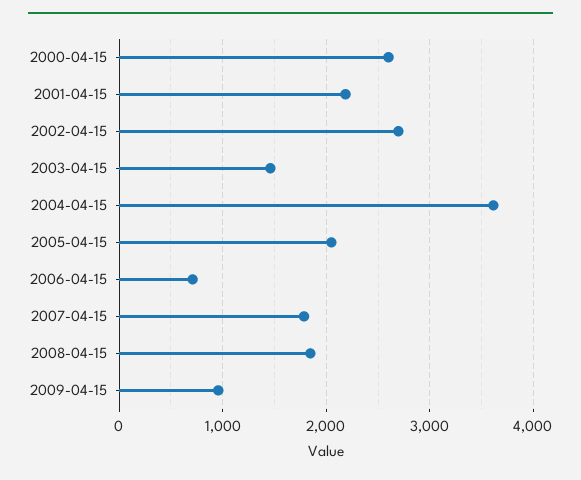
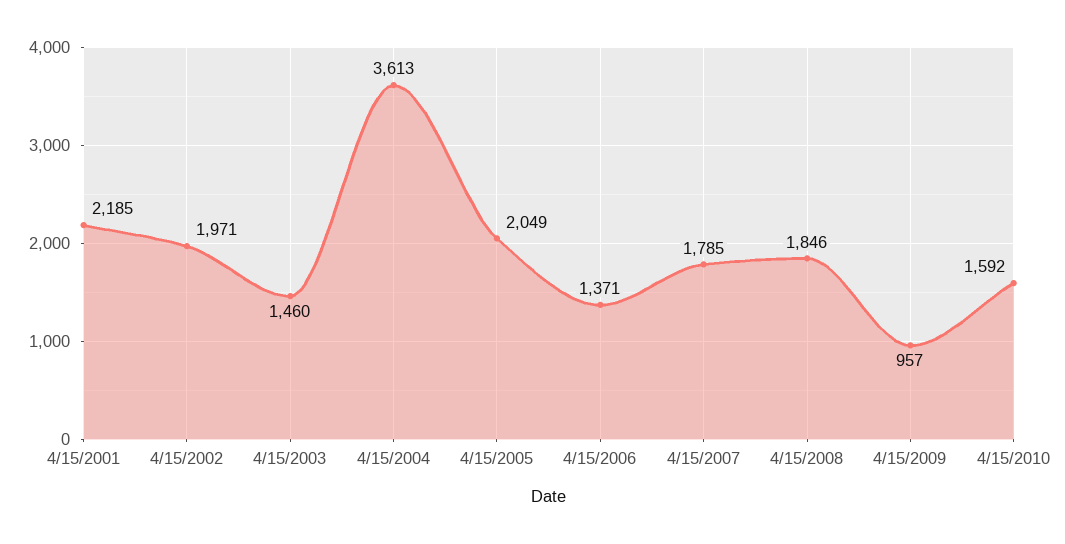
2000-04-15: 2600 -> none
2002-04-15: 2700 -> 1971
2006-04-15: 700 -> 1371
4/15/2010: none -> 1592

